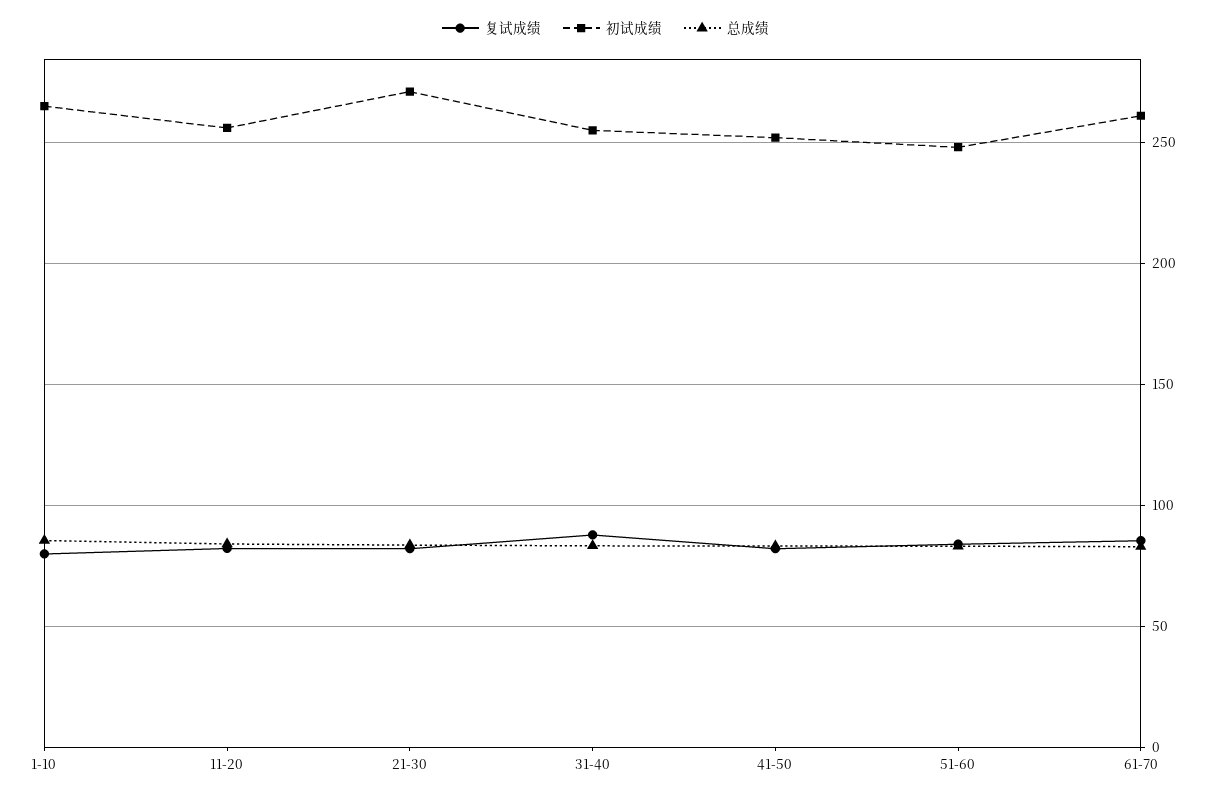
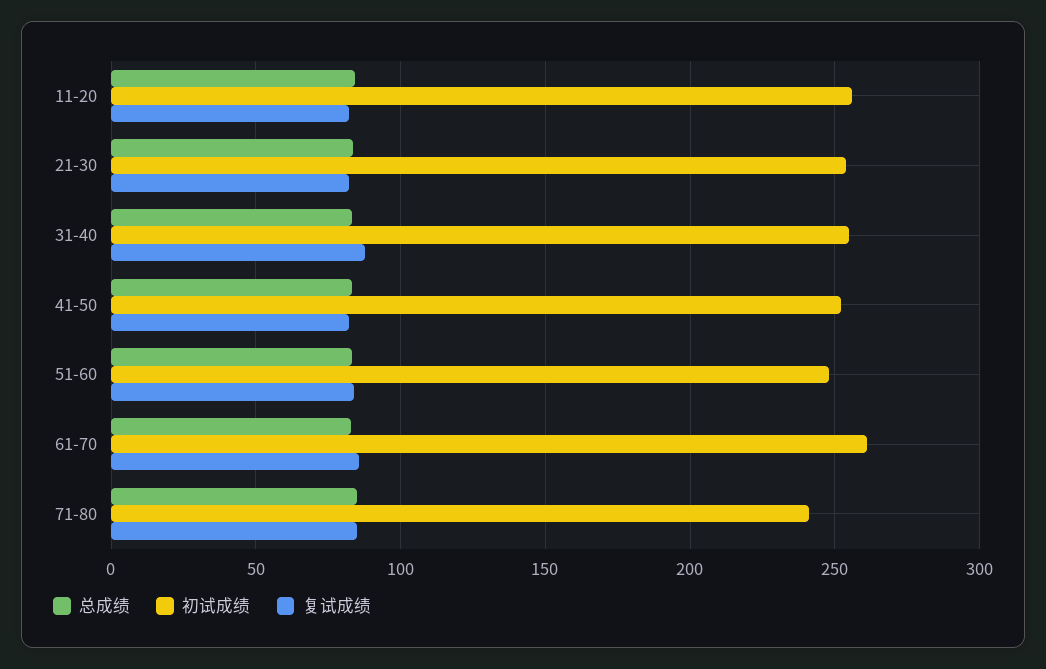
复试成绩, 1-10: 80 -> none
初试成绩, 1-10: 265 -> none
总成绩, 1-10: 85 -> none
初试成绩, 21-30: 270 -> 255
总成绩, 71-80: none -> 85
初试成绩, 71-80: none -> 240
复试成绩, 71-80: none -> 85

